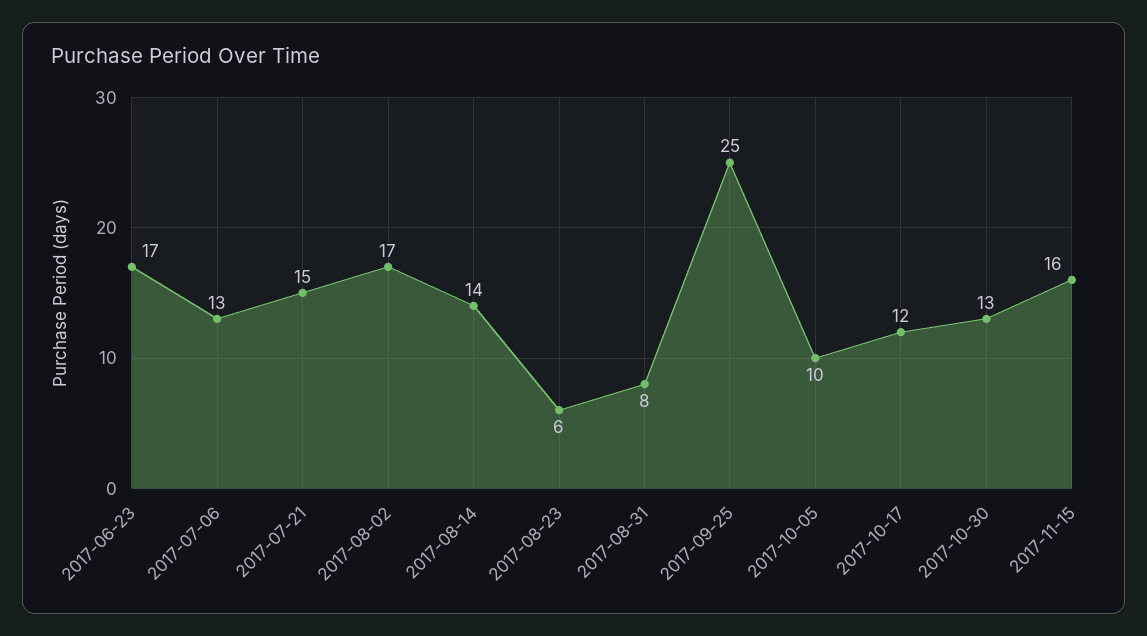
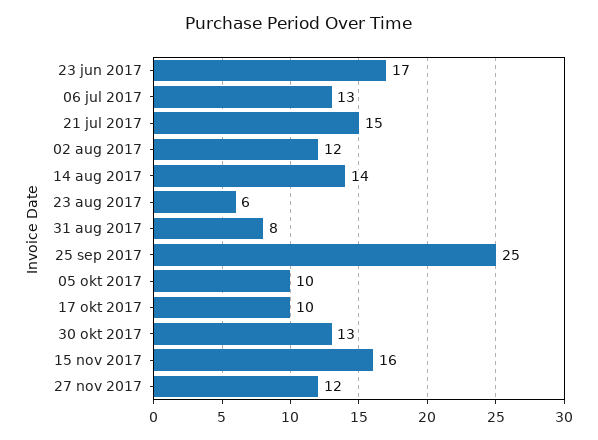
2017-08-02: 17 -> 12
2017-10-17: 12 -> 10
27 nov 2017: none -> 12

